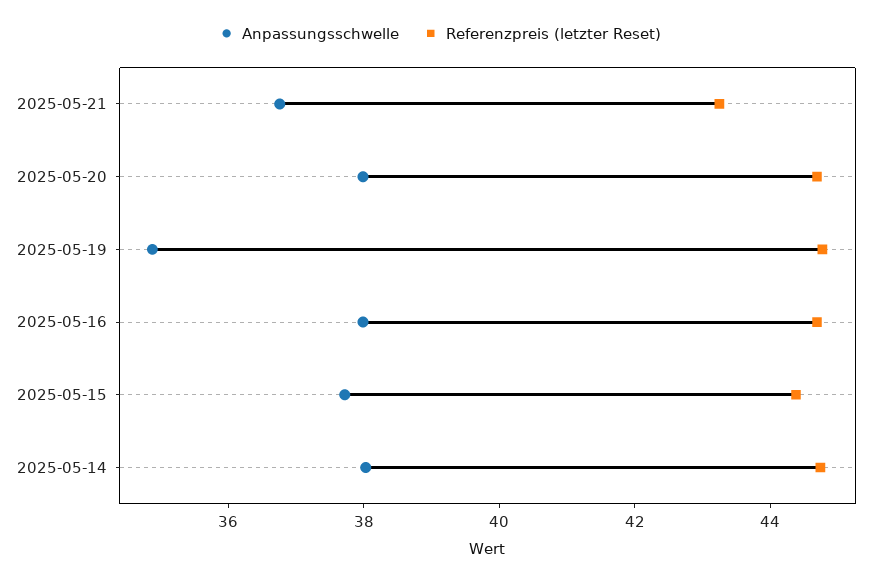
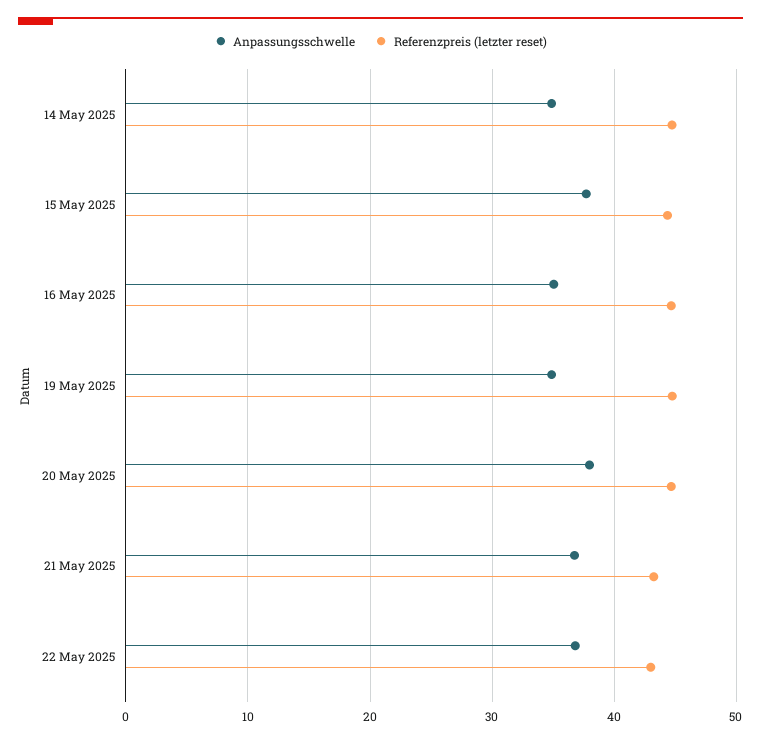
Anpassungsschwelle, 2025-05-16: 38 -> 35
Anpassungsschwelle, 2025-05-14: 38 -> 35
Anpassungsschwelle, 22 May 2025: none -> 37
Referenzpreis (letzter Reset), 22 May 2025: none -> 43

